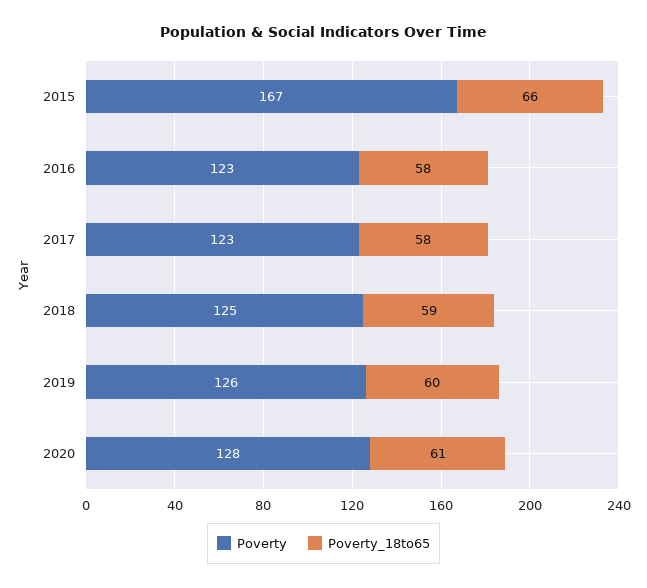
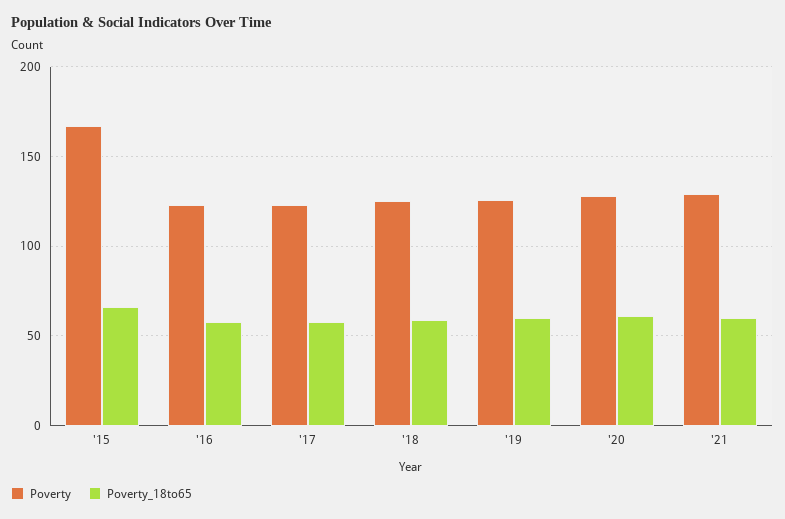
Poverty, '21: none -> 130
Poverty_18to65, '21: none -> 60

